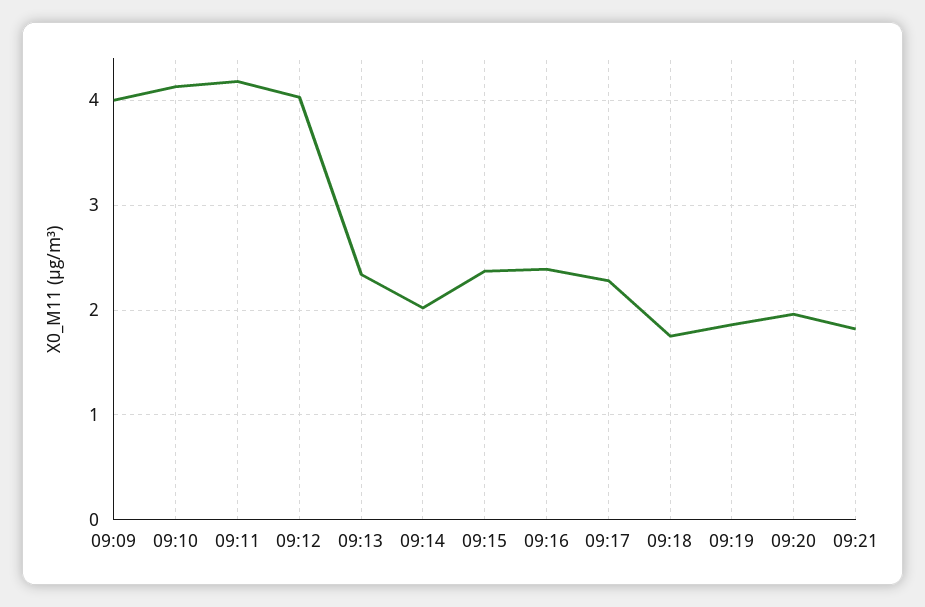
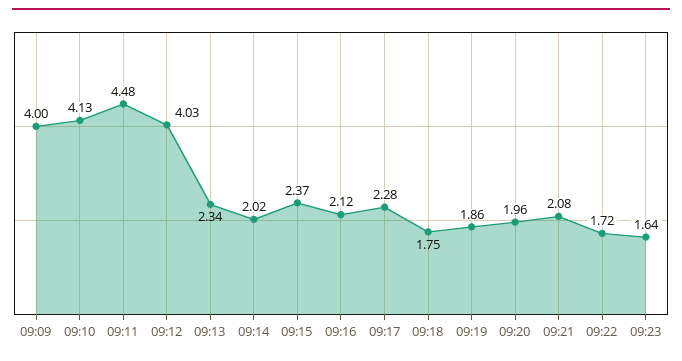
09:11: 4.2 -> 4.48
09:16: 2.4 -> 2.12
09:21: 1.8 -> 2.08
09:22: none -> 1.72
09:23: none -> 1.64

